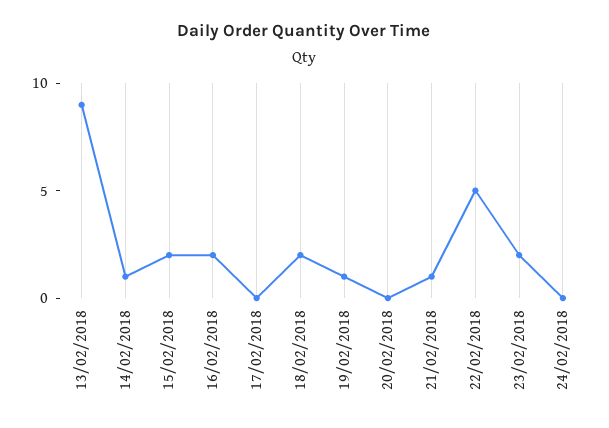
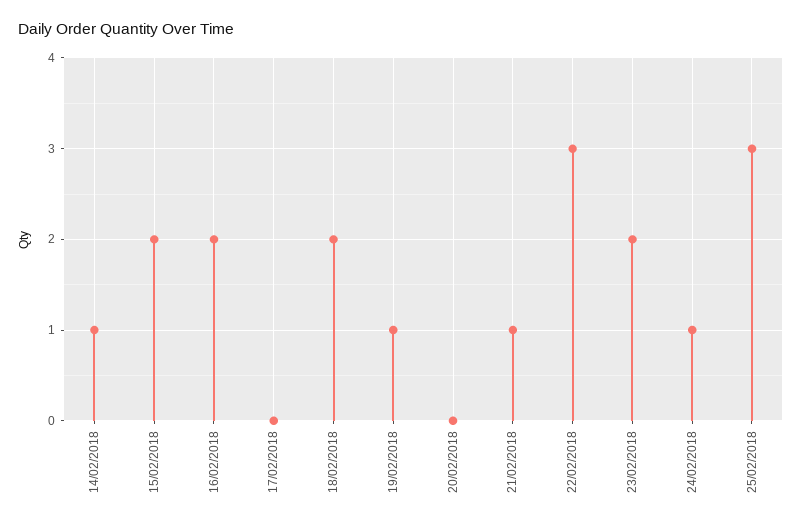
13/02/2018: 9 -> none
22/02/2018: 5 -> 3
24/02/2018: 0 -> 1
25/02/2018: none -> 3

